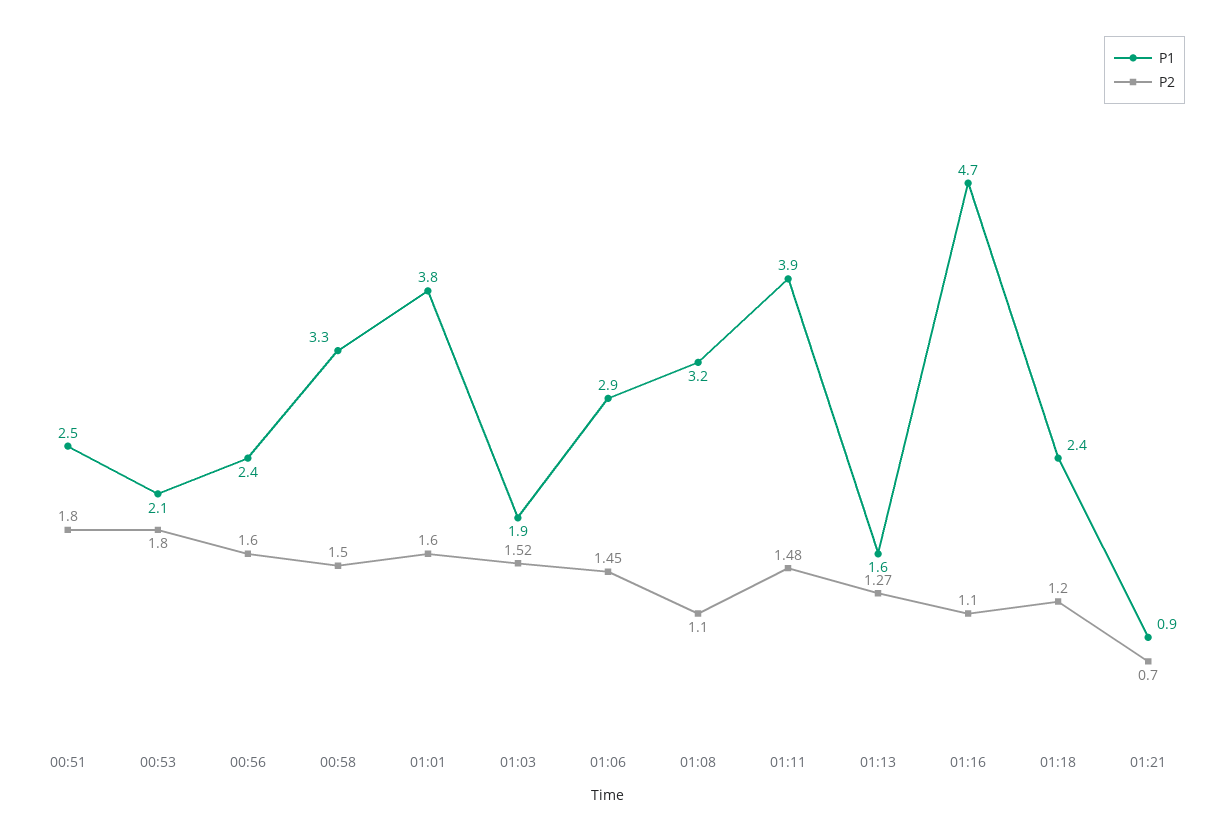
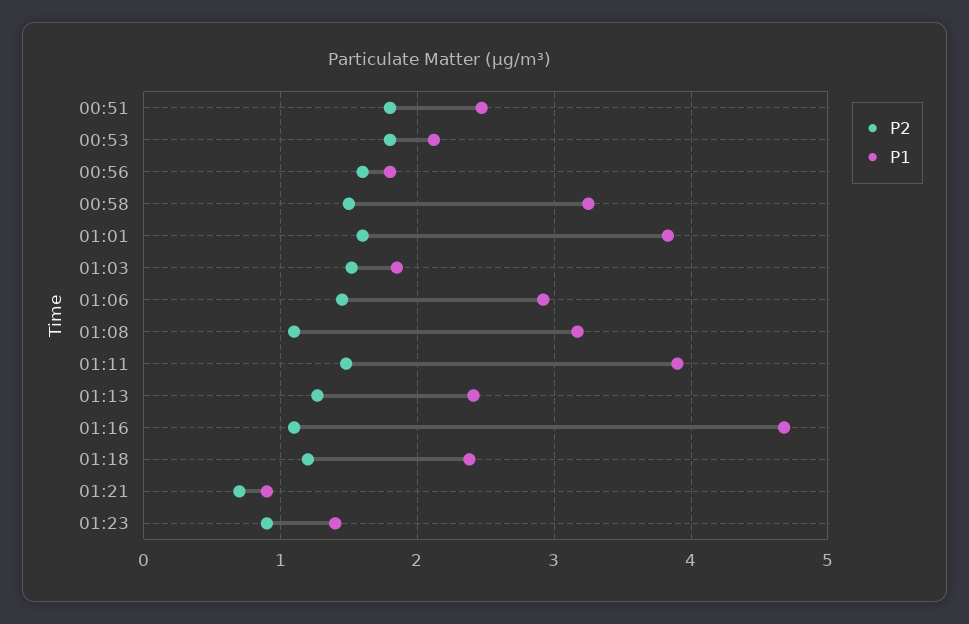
P1, 00:56: 2.4 -> 1.8
P1, 01:13: 1.6 -> 2.4
P2, 01:23: none -> 0.9
P1, 01:23: none -> 1.4

